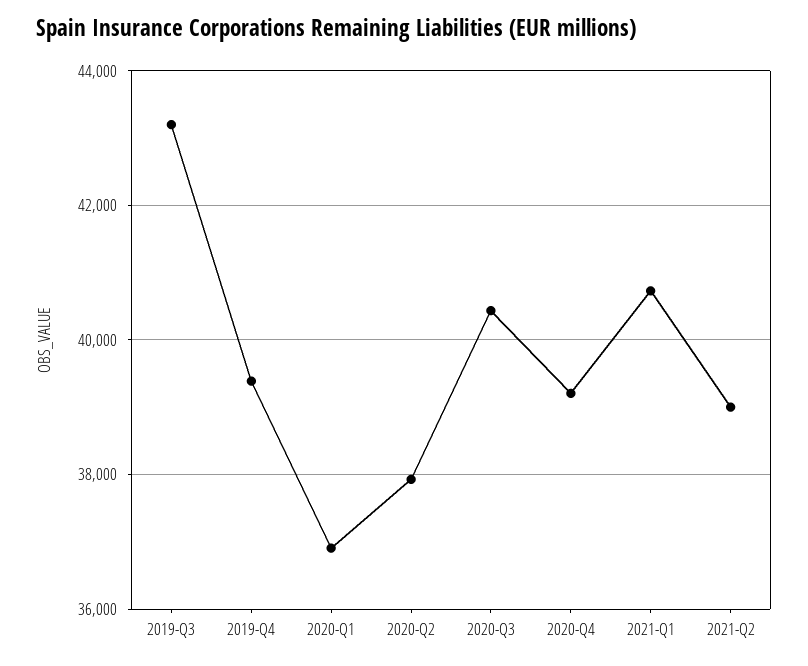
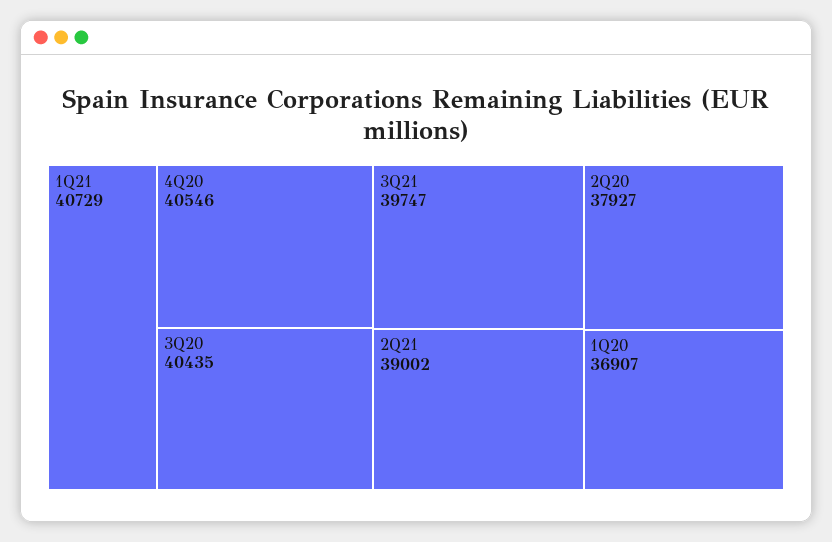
2019-Q3: 43200 -> none
2019-Q4: 39400 -> none
2020-Q4: 39200 -> 40546
3Q21: none -> 39747

